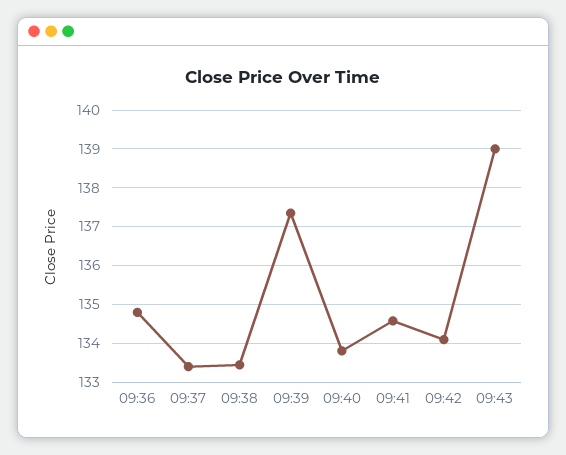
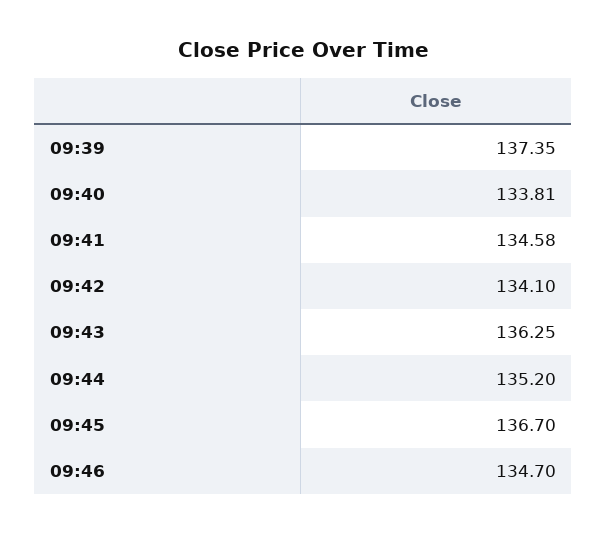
09:36: 134.8 -> none
09:37: 133.4 -> none
09:38: 133.4 -> none
09:43: 139 -> 136.25
09:44: none -> 135.2
09:45: none -> 136.7
09:46: none -> 134.7

